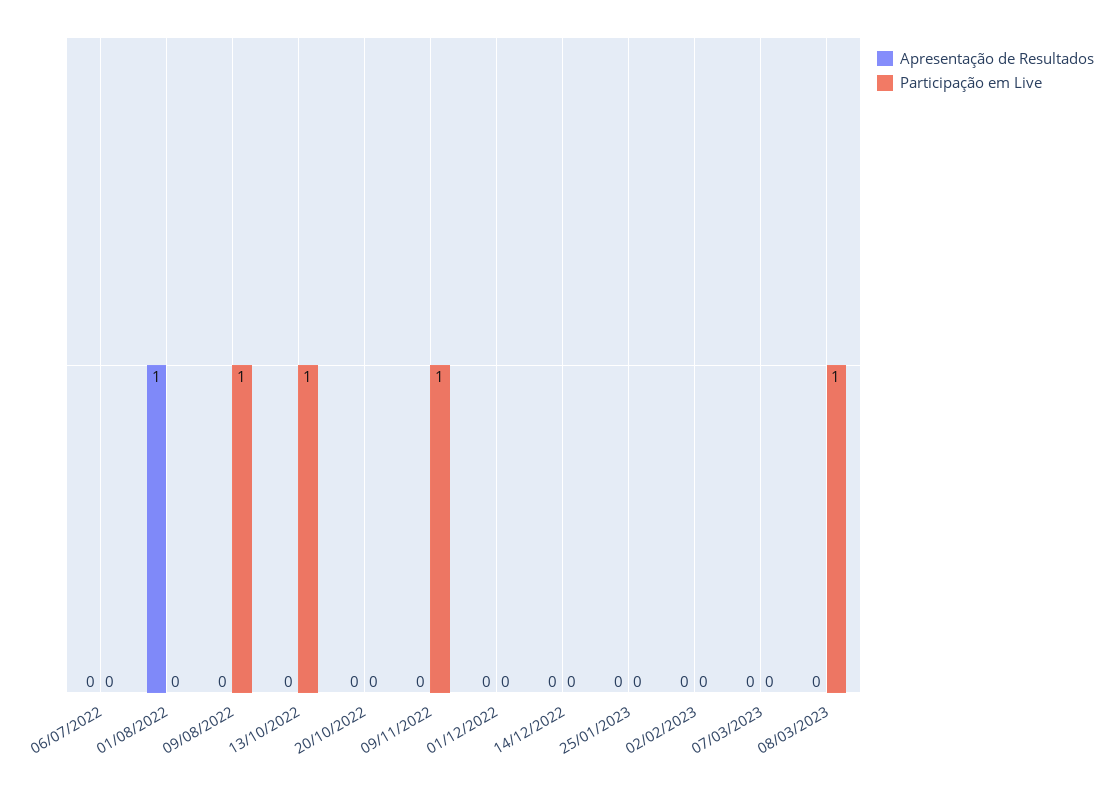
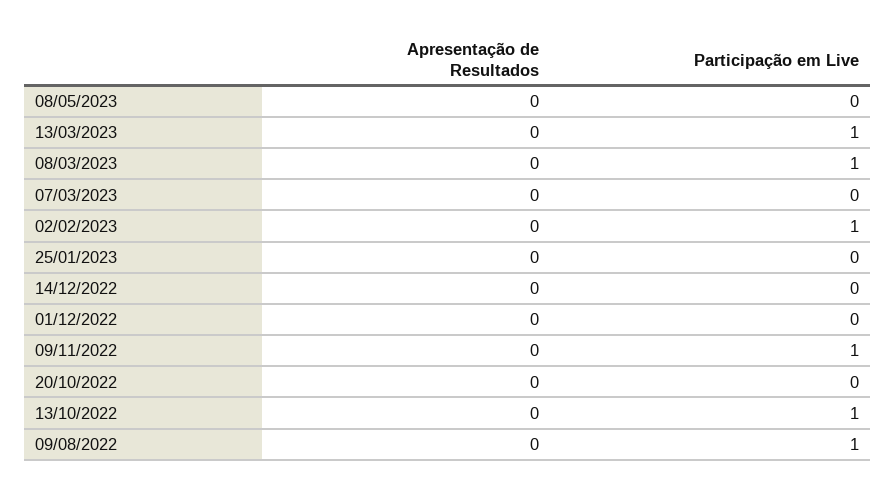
Apresentação de Resultados, 06/07/2022: 0 -> none
Participação em Live, 06/07/2022: 0 -> none
Apresentação de Resultados, 01/08/2022: 1 -> none
Participação em Live, 01/08/2022: 0 -> none
Participação em Live, 02/02/2023: 0 -> 1
Apresentação de Resultados, 08/05/2023: none -> 0
Participação em Live, 08/05/2023: none -> 0
Apresentação de Resultados, 13/03/2023: none -> 0
Participação em Live, 13/03/2023: none -> 1

